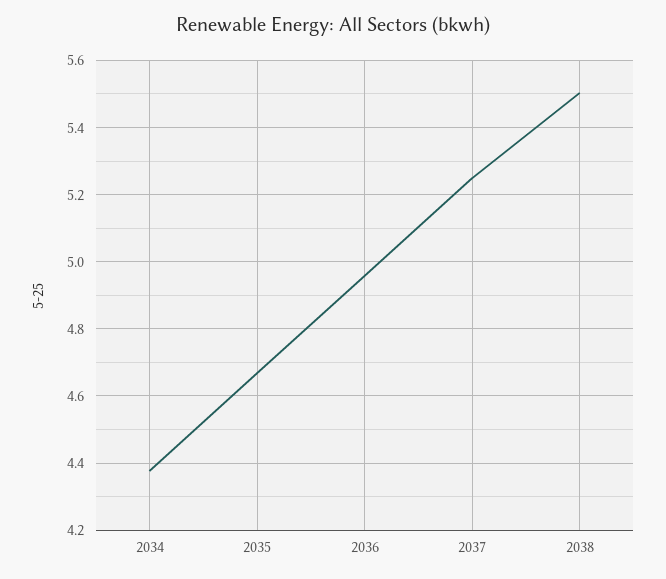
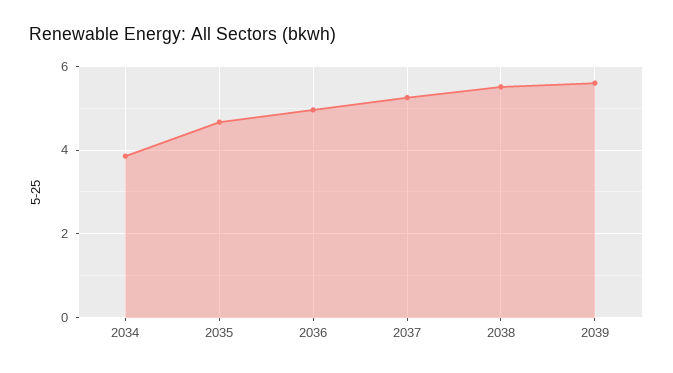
2034: 4.38 -> 3.8
2039: none -> 5.6

